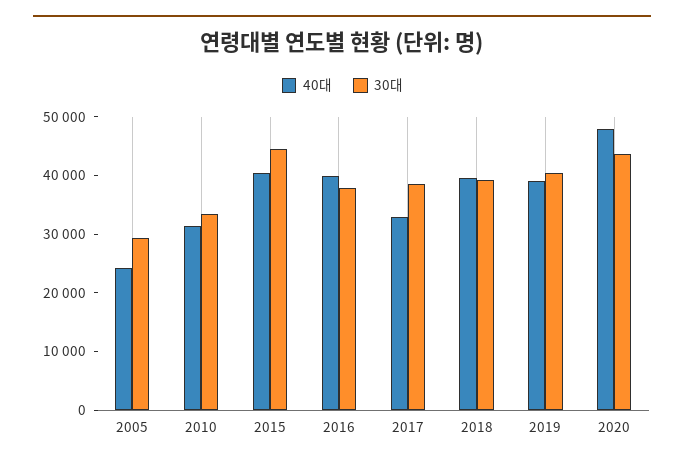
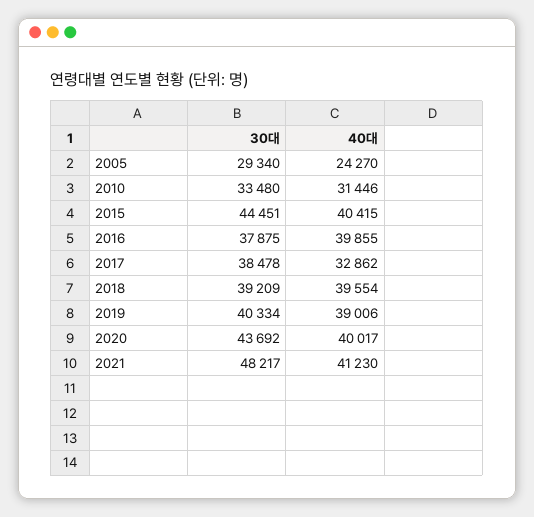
40대, 2020: 48000 -> 40017
30대, 2021: none -> 48217
40대, 2021: none -> 41230

